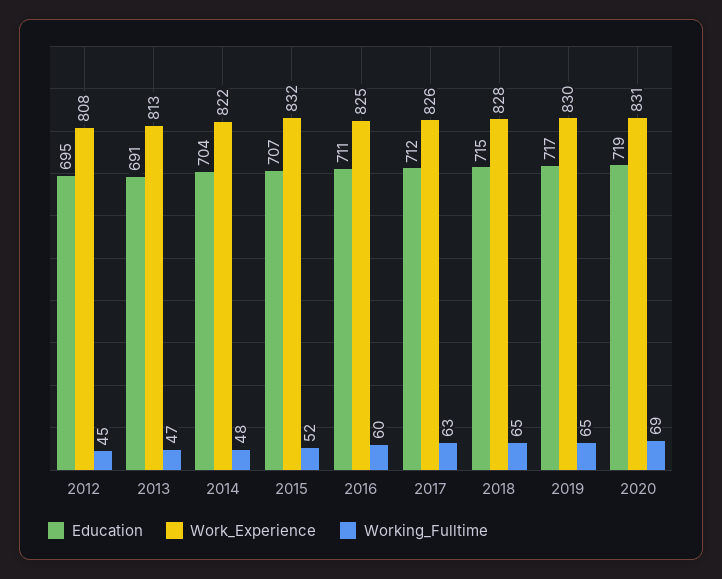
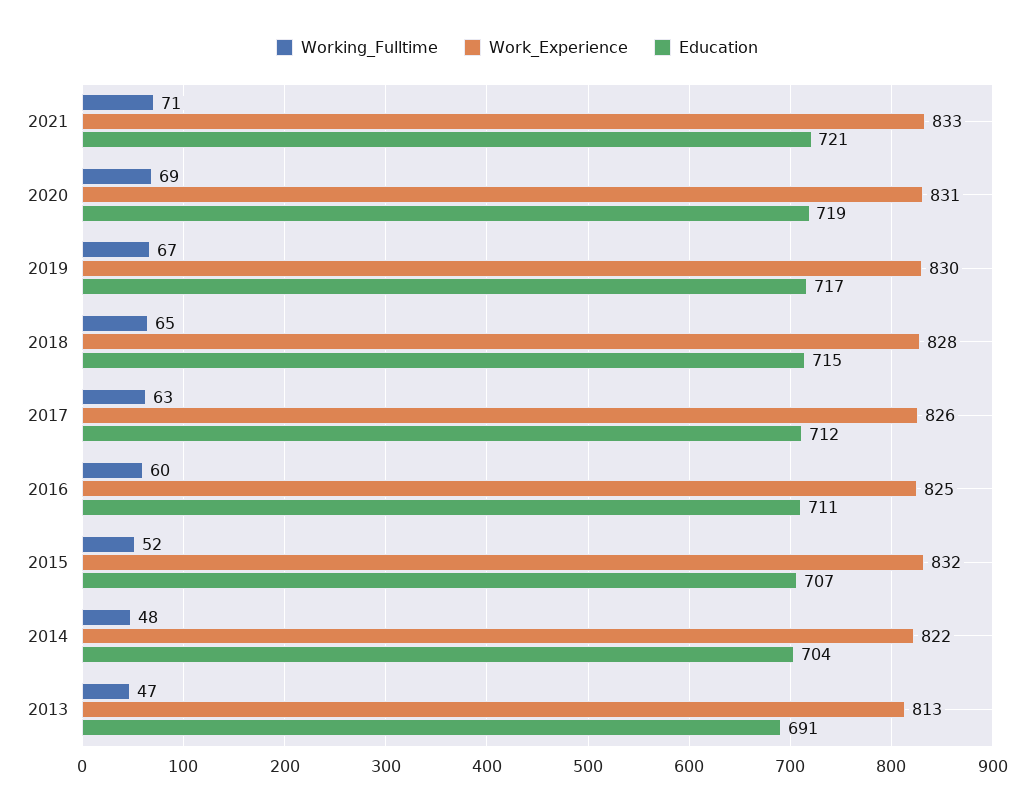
Education, 2012: 695 -> none
Work_Experience, 2012: 808 -> none
Working_Fulltime, 2012: 45 -> none
Working_Fulltime, 2019: 65 -> 67
Working_Fulltime, 2021: none -> 71
Work_Experience, 2021: none -> 833
Education, 2021: none -> 721

